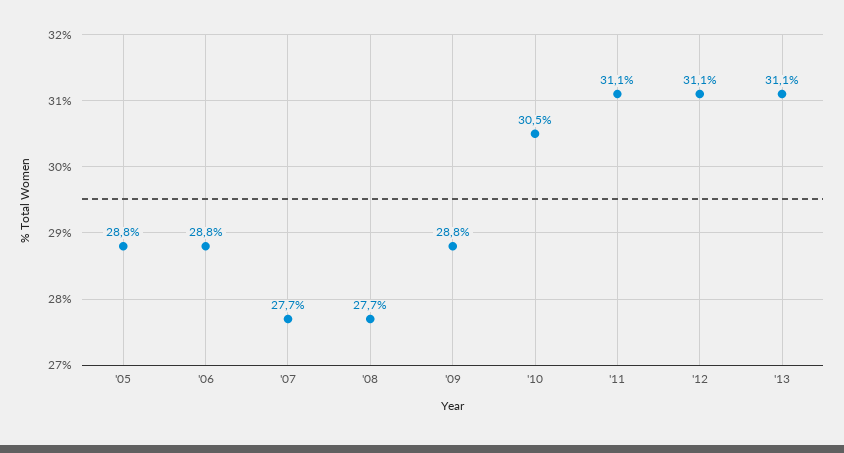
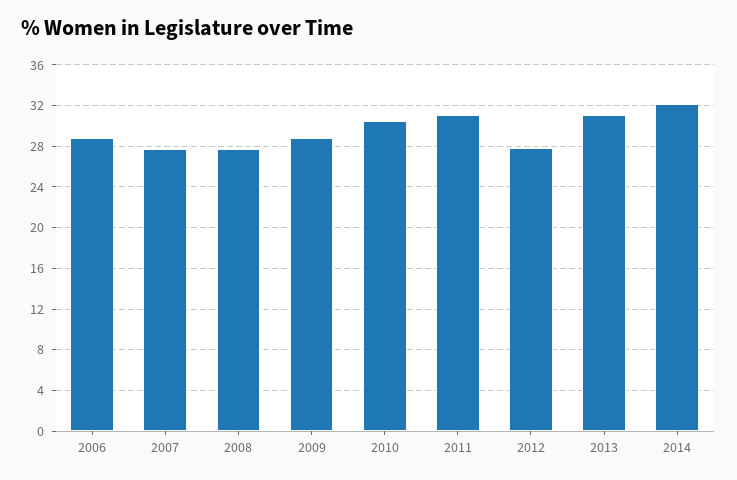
'05: 28.8 -> none
'12: 31.1 -> 28
2014: none -> 32

